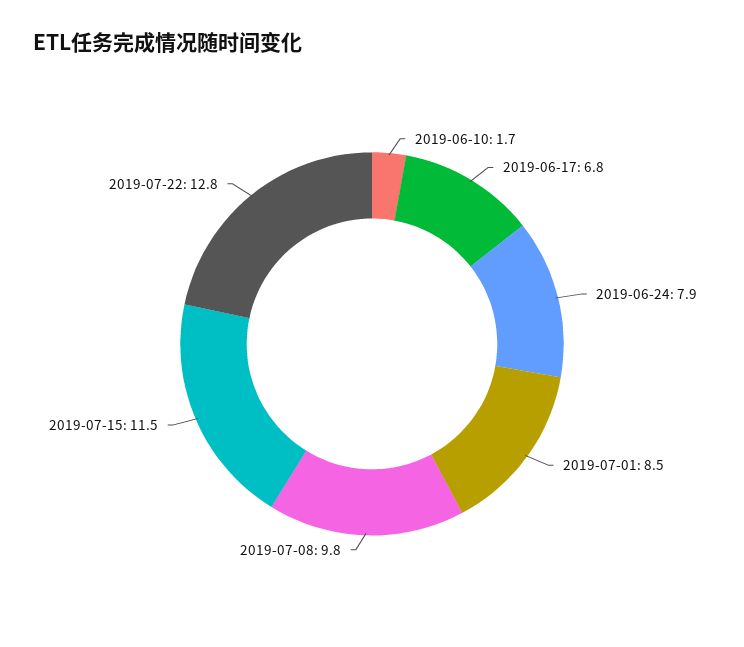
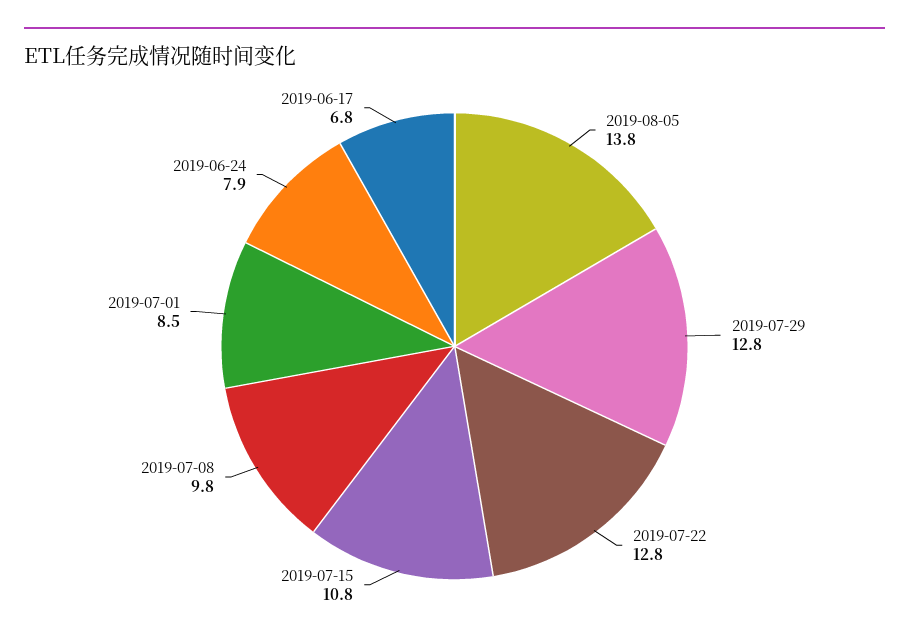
2019-06-10: 1.7 -> none
2019-07-15: 11.5 -> 10.8
2019-08-05: none -> 13.8
2019-07-29: none -> 12.8

